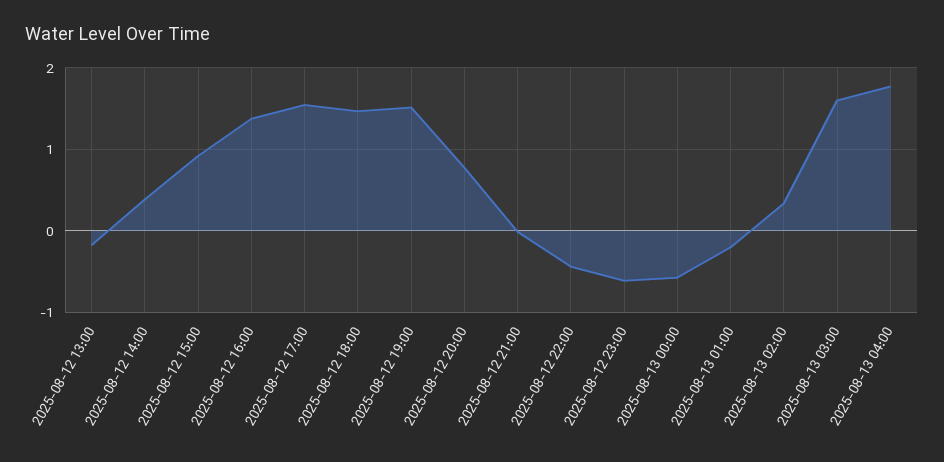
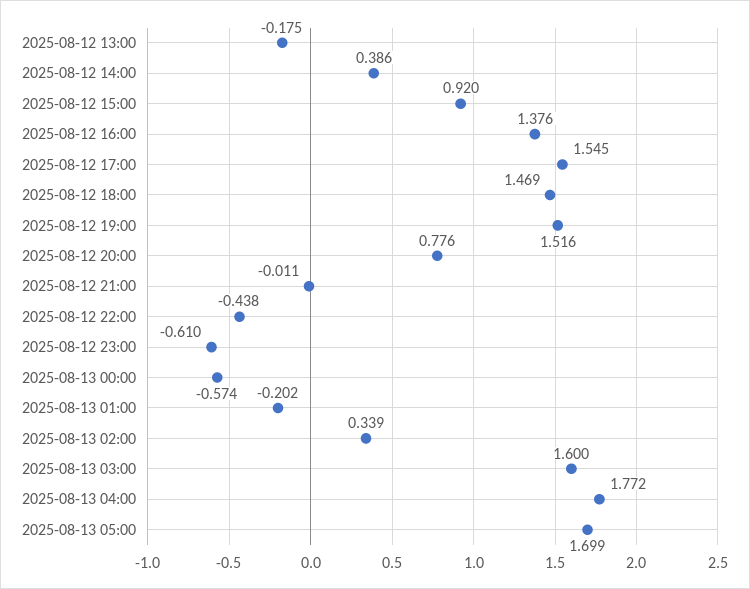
2025-08-13 05:00: none -> 1.699

